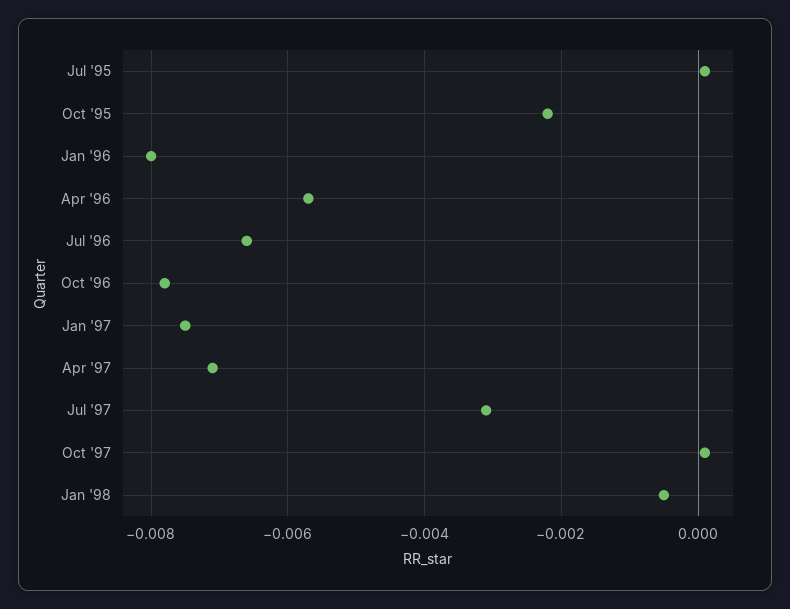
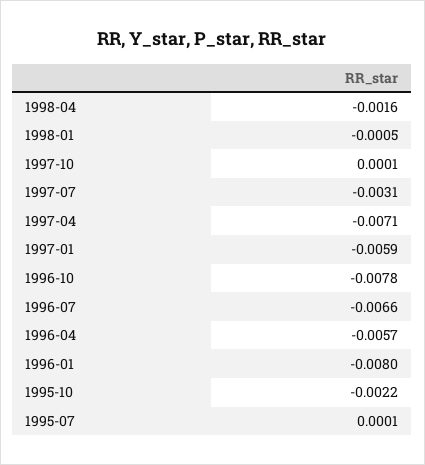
Jan '97: -0.0075 -> -0.0059
1998-04: none -> -0.0016

